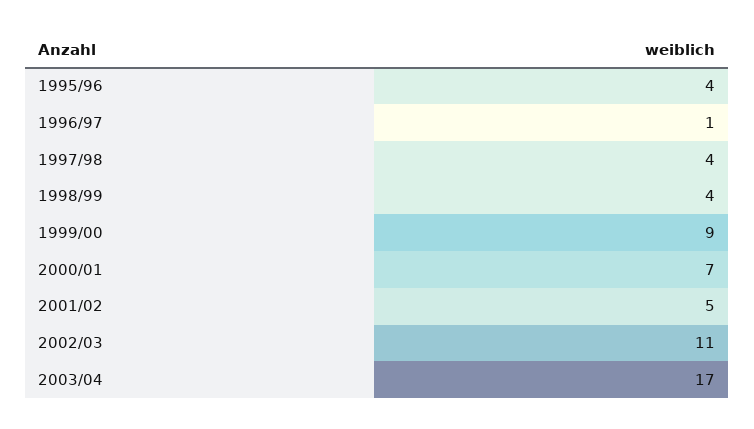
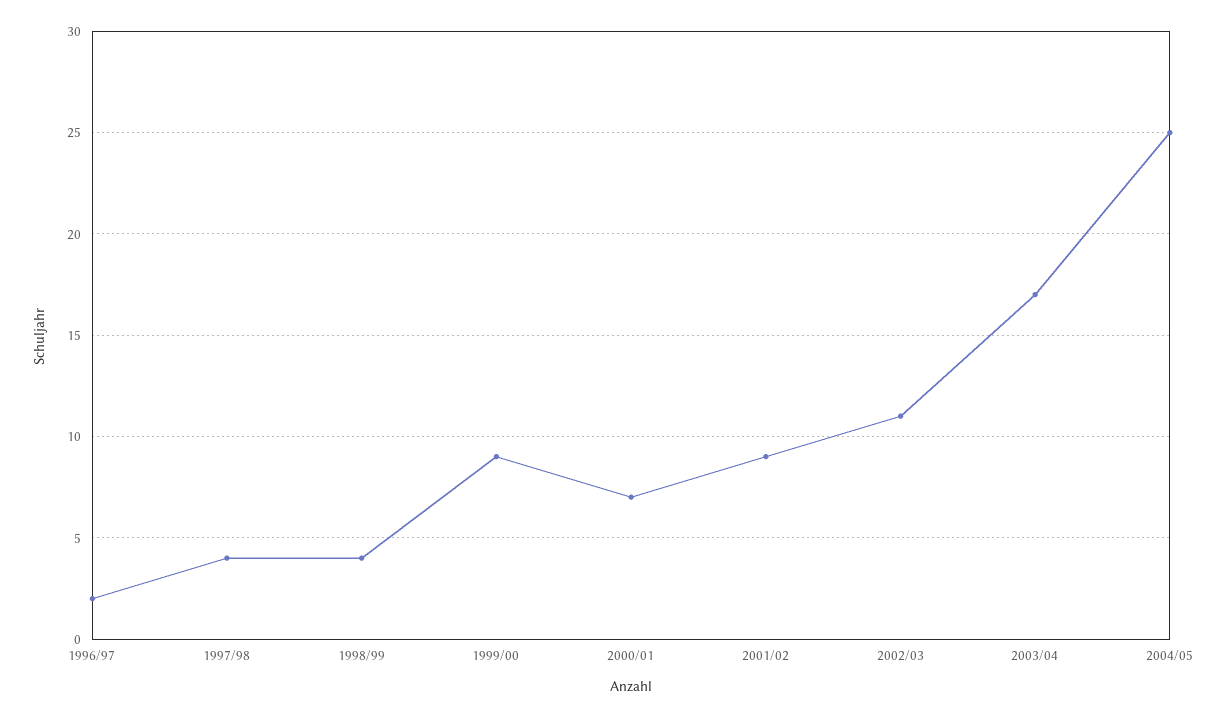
1995/96: 4 -> none
1996/97: 1 -> 2
2001/02: 5 -> 9
2004/05: none -> 25

